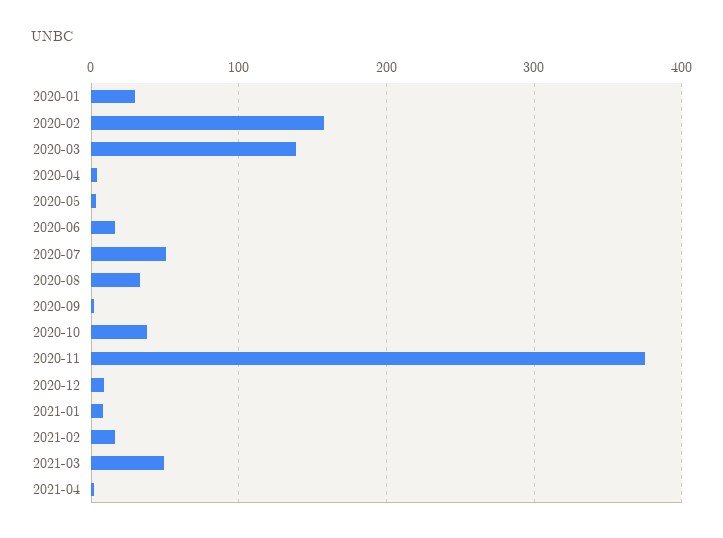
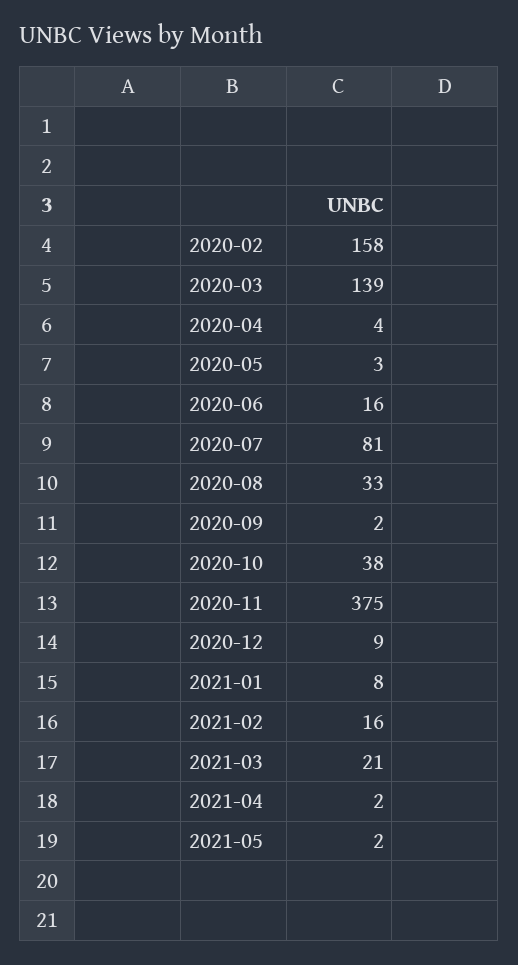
2020-01: 30 -> none
2020-07: 50 -> 81
2021-03: 50 -> 21
2021-05: none -> 2

